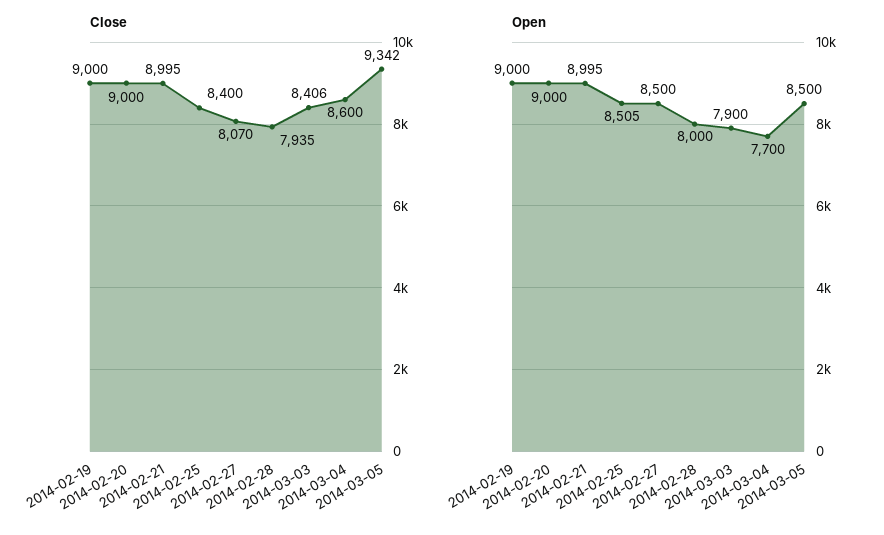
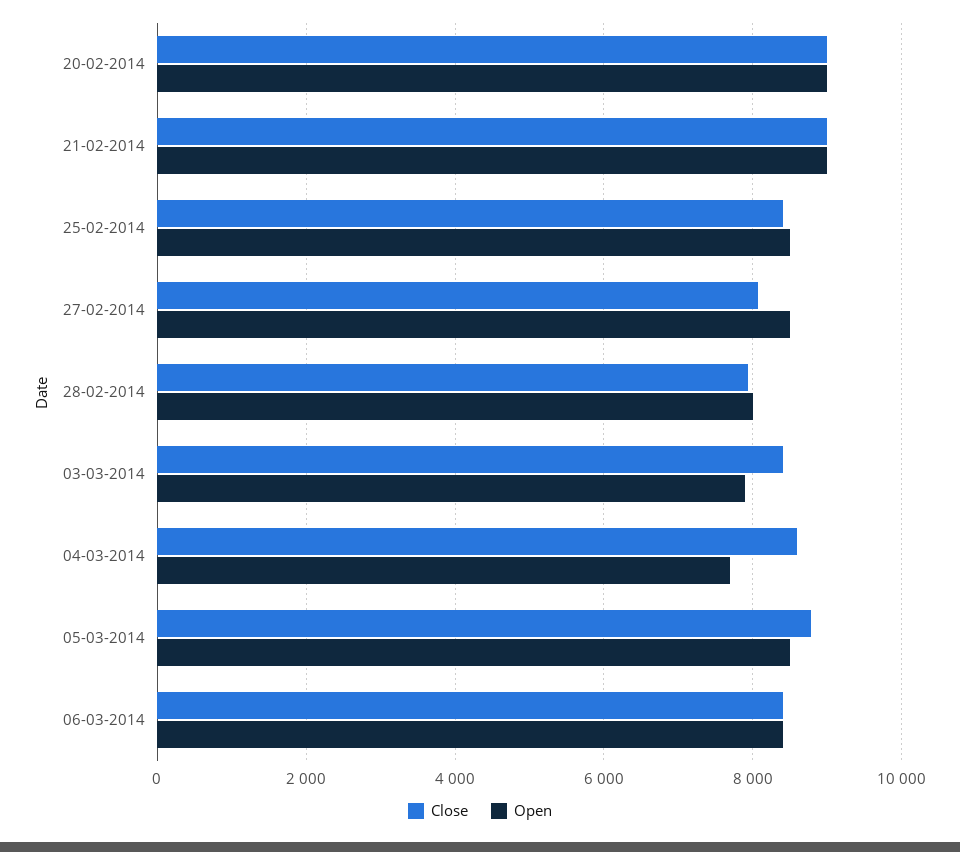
Close, 2014-02-19: 9000 -> none
Close, 2014-03-05: 9342 -> 8800
Open, 2014-02-19: 9000 -> none
Close, 06-03-2014: none -> 8400
Open, 06-03-2014: none -> 8400

